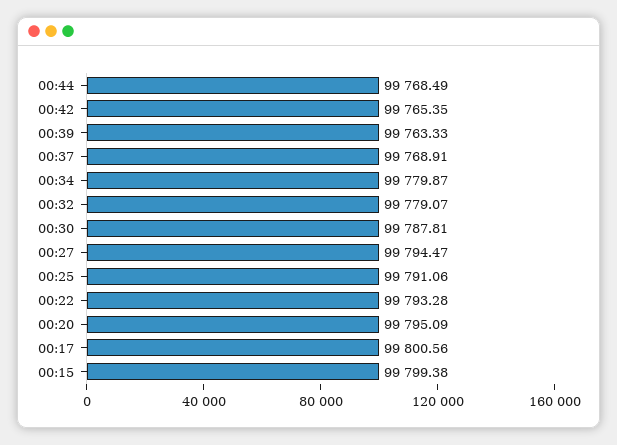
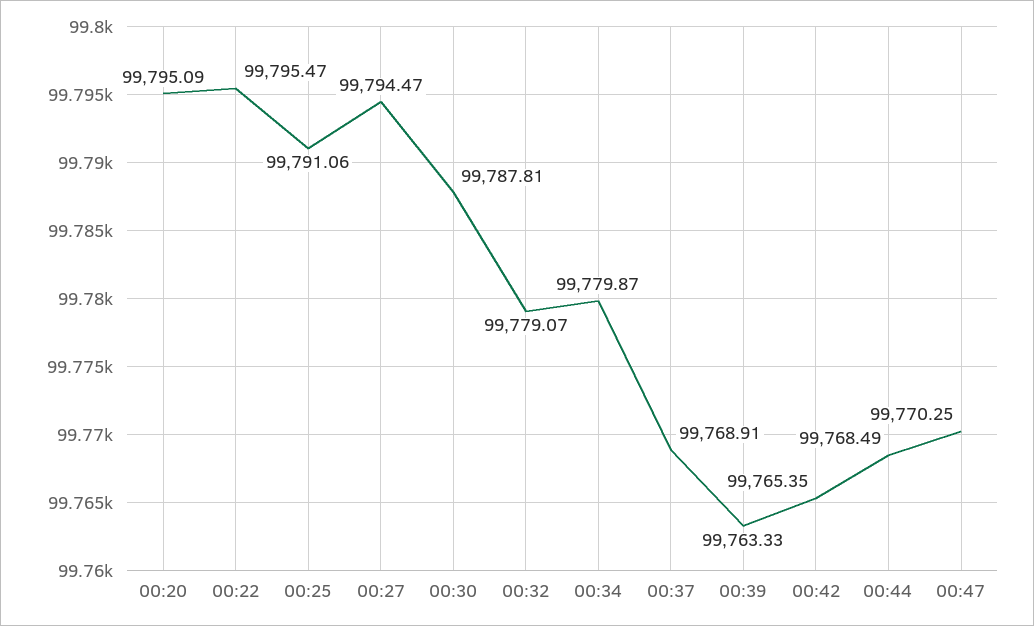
00:22: 99793.28 -> 99795.47
00:17: 99800.56 -> none
00:15: 99799.38 -> none
00:47: none -> 99770.25

